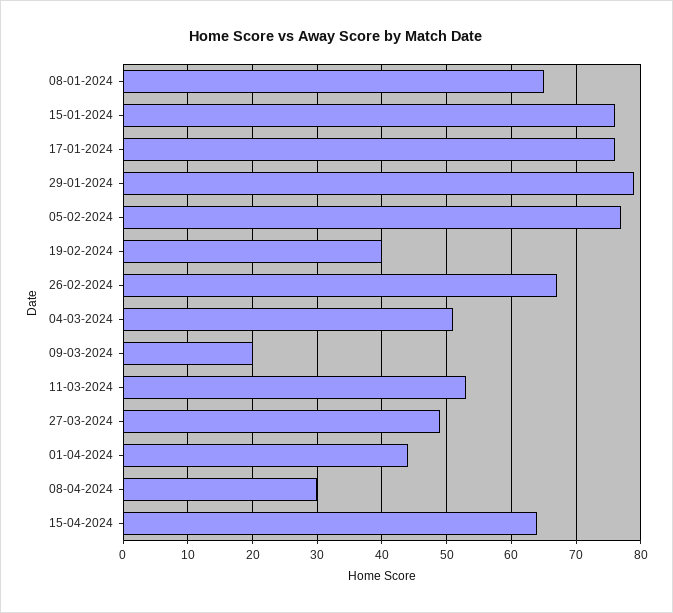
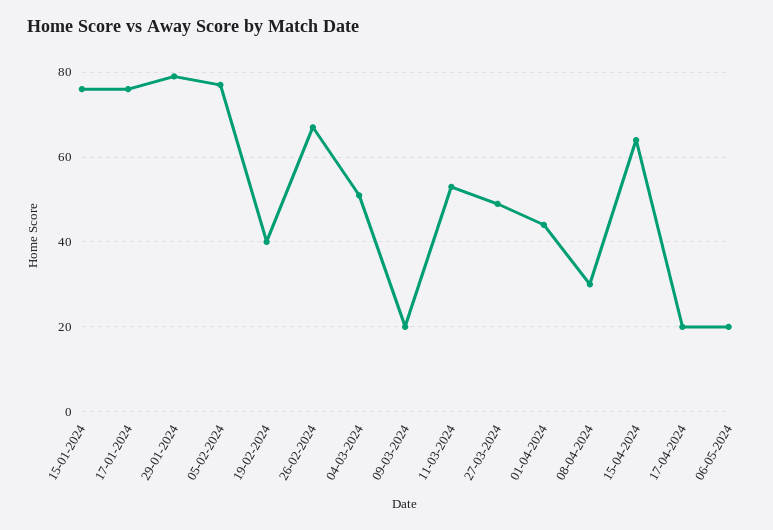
08-01-2024: 65 -> none
17-04-2024: none -> 20
06-05-2024: none -> 20

